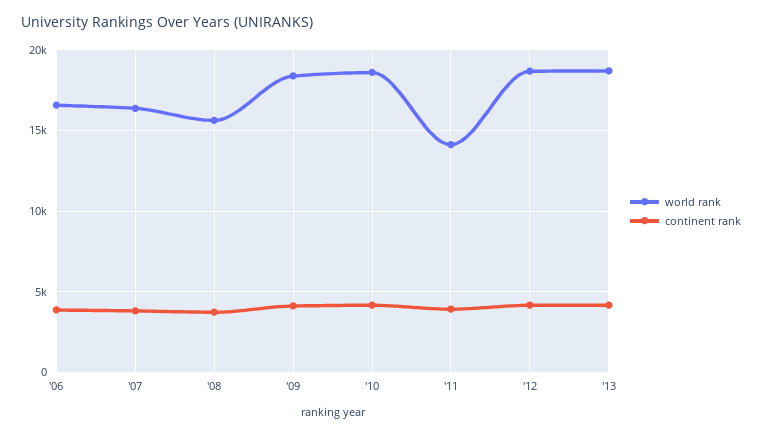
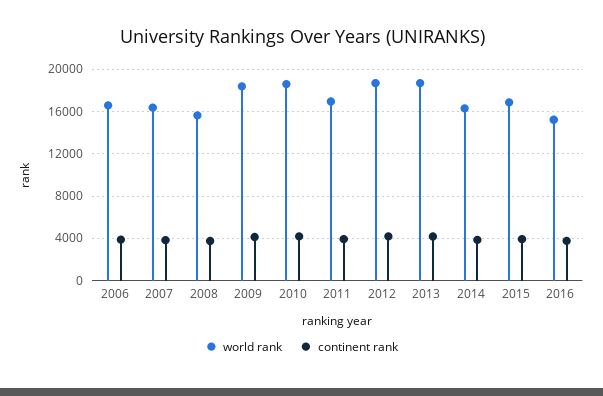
world rank, '11: 14000 -> 17000
world rank, 2014: none -> 16000
continent rank, 2014: none -> 4000
world rank, 2015: none -> 17000
continent rank, 2015: none -> 4000
world rank, 2016: none -> 15000
continent rank, 2016: none -> 4000

